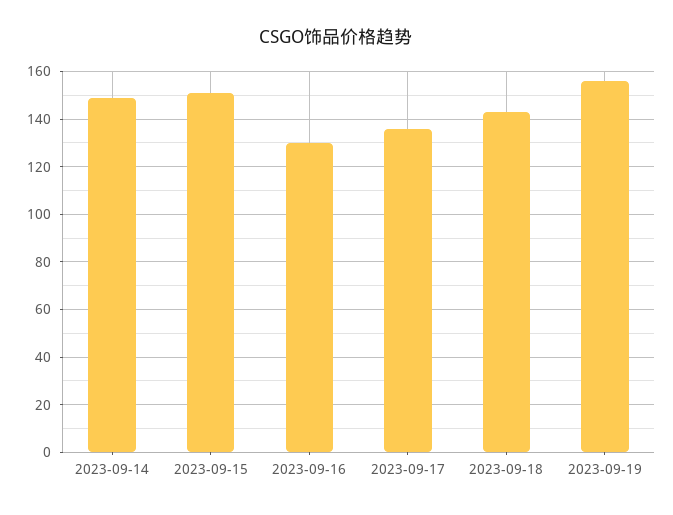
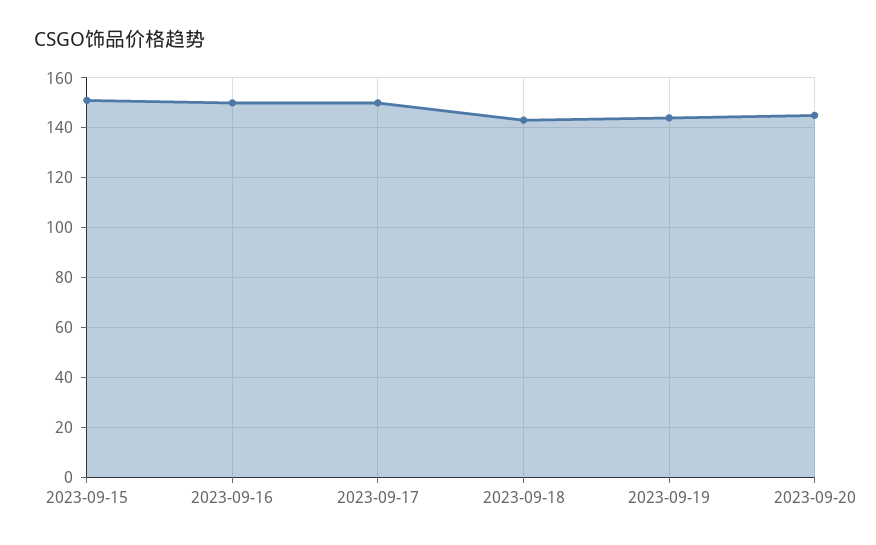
2023-09-14: 150 -> none
2023-09-16: 130 -> 150
2023-09-17: 135 -> 150
2023-09-19: 155 -> 145
2023-09-20: none -> 145

